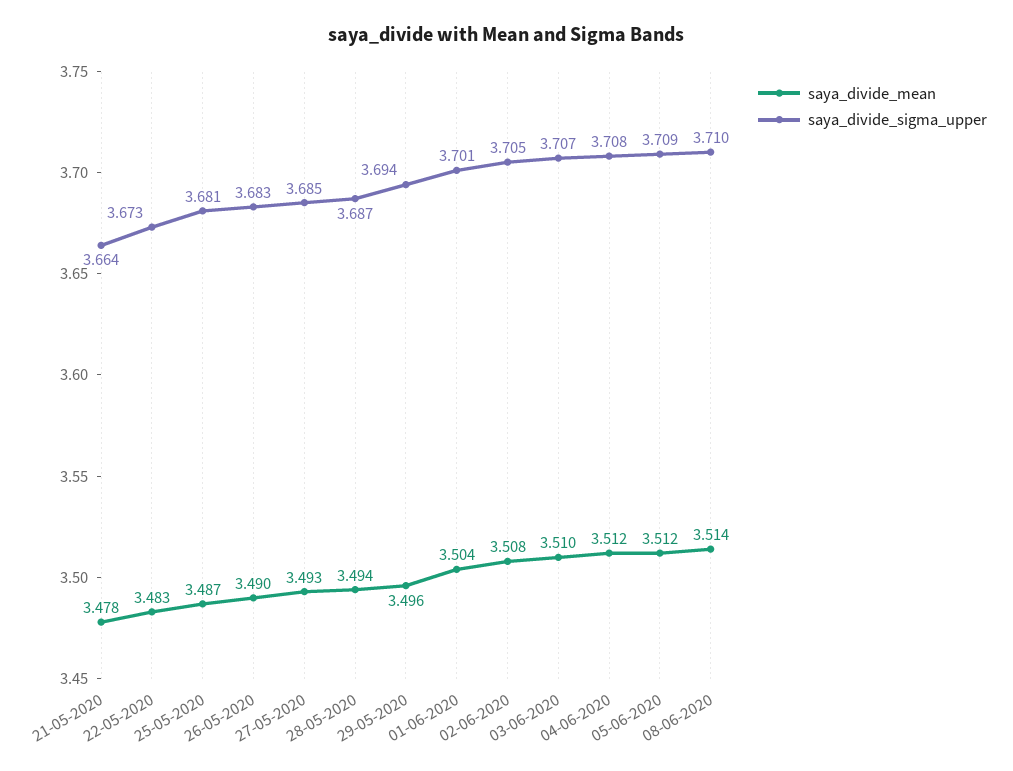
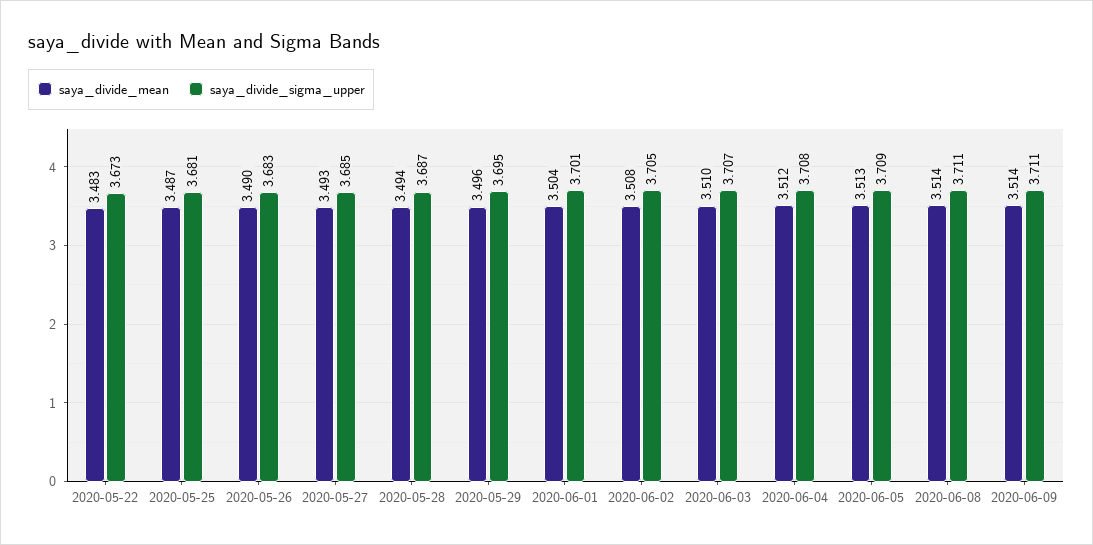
saya_divide_mean, 21-05-2020: 3.478 -> none
saya_divide_sigma_upper, 21-05-2020: 3.664 -> none
saya_divide_sigma_upper, 29-05-2020: 3.694 -> 3.695
saya_divide_mean, 05-06-2020: 3.512 -> 3.513
saya_divide_sigma_upper, 08-06-2020: 3.71 -> 3.711
saya_divide_mean, 2020-06-09: none -> 3.514
saya_divide_sigma_upper, 2020-06-09: none -> 3.711

